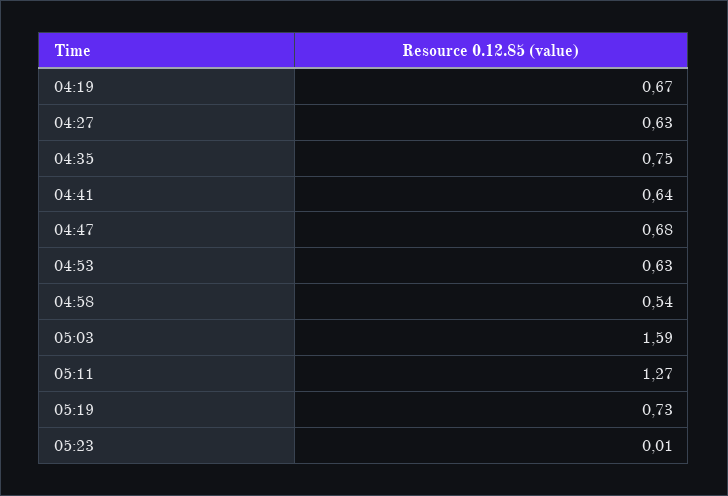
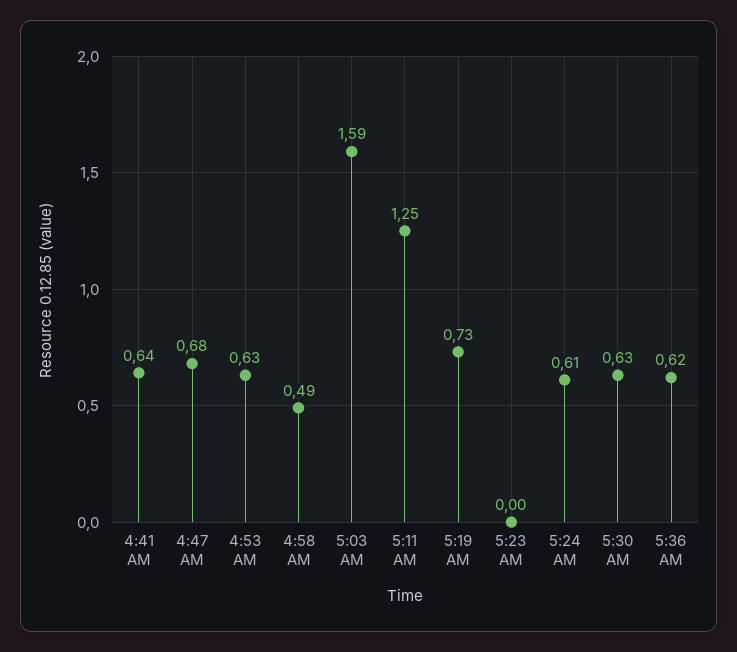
04:19: 0.67 -> none
04:27: 0.63 -> none
04:35: 0.75 -> none
04:58: 0.54 -> 0.49
05:11: 1.27 -> 1.25
05:23: 0.01 -> 0
5:24 AM: none -> 0.61
5:30 AM: none -> 0.63
5:36 AM: none -> 0.62

